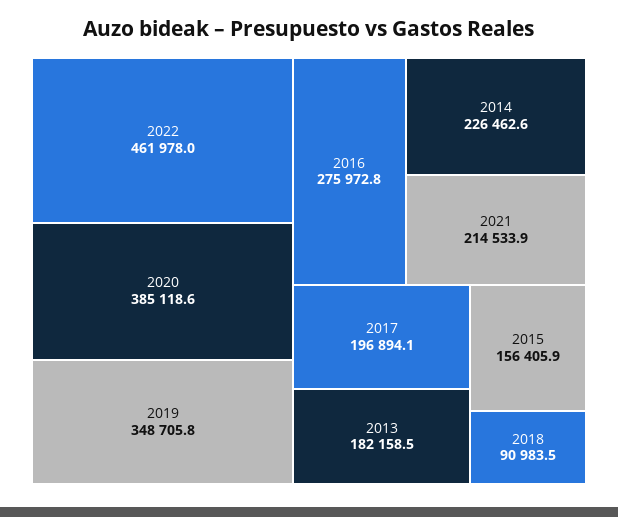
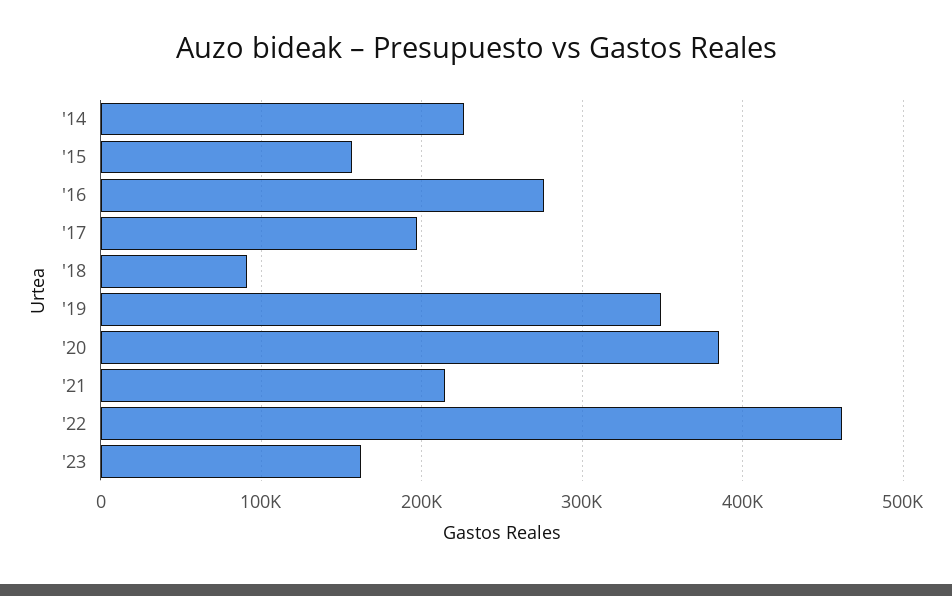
2013: 182158.5 -> none
'23: none -> 160000

